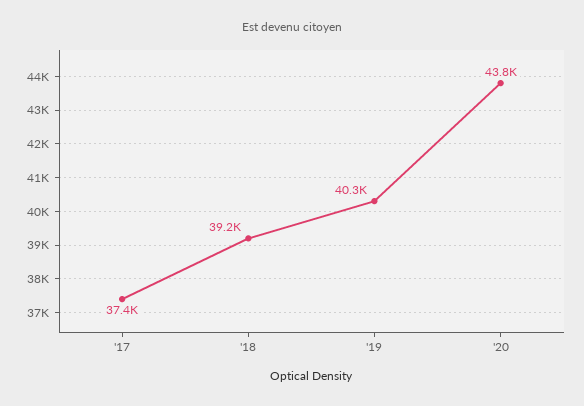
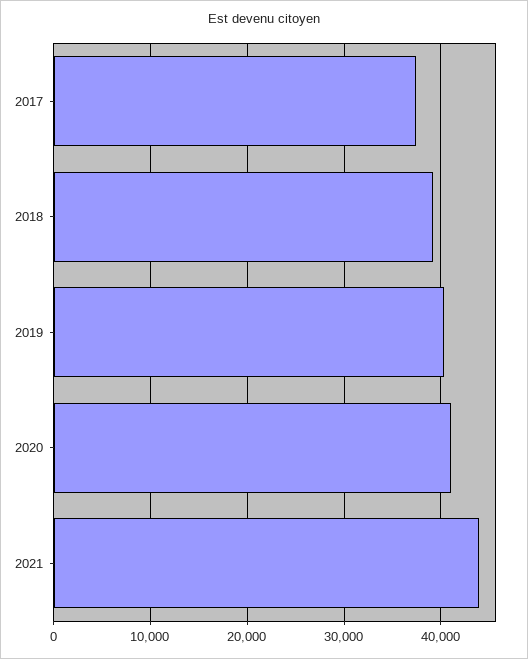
'20: 43800 -> 41000
2021: none -> 44000

